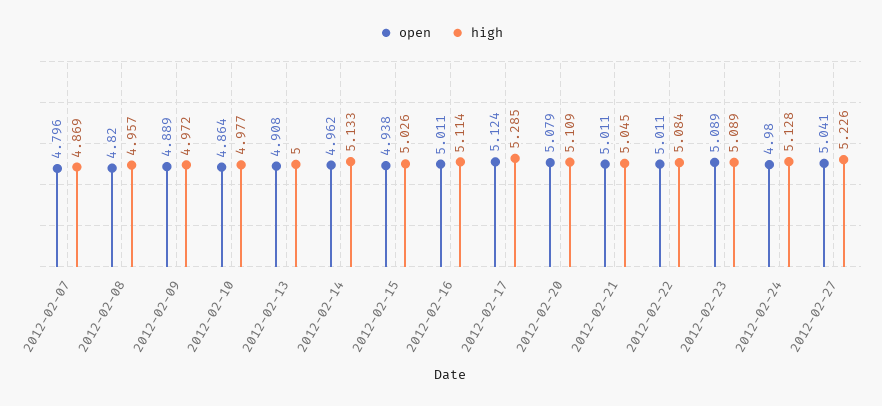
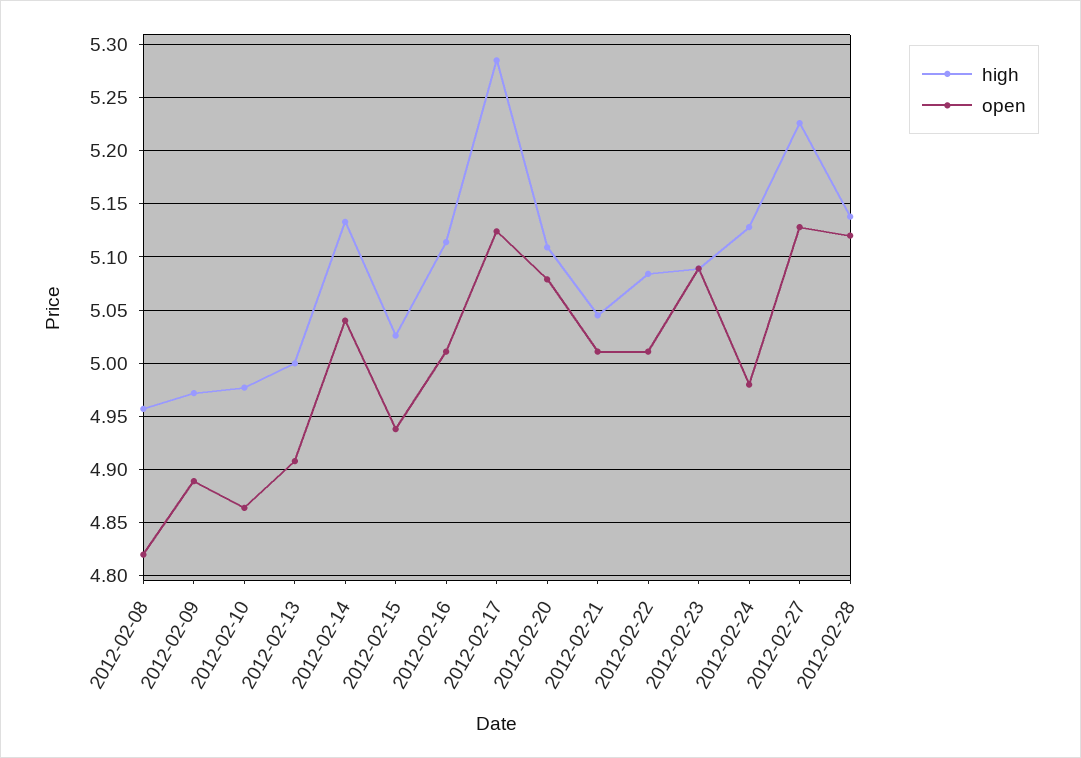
open, 2012-02-07: 4.796 -> none
high, 2012-02-07: 4.869 -> none
open, 2012-02-14: 4.962 -> 5.04
open, 2012-02-27: 5.041 -> 5.13
high, 2012-02-28: none -> 5.14
open, 2012-02-28: none -> 5.12

